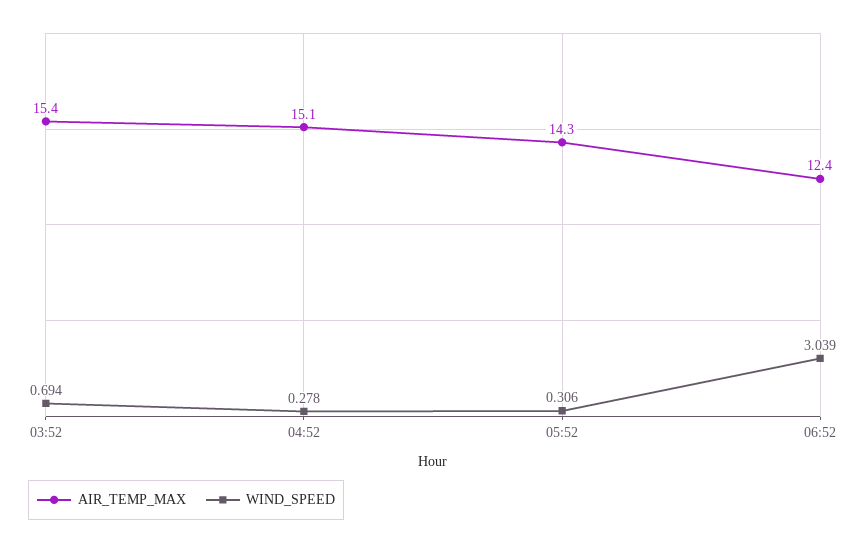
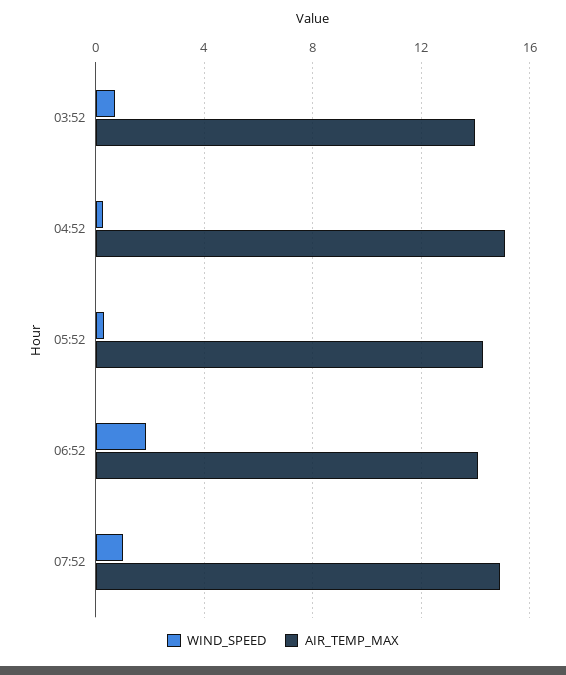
AIR_TEMP_MAX, 03:52: 15.4 -> 14
AIR_TEMP_MAX, 06:52: 12.4 -> 14
WIND_SPEED, 06:52: 3.039 -> 2
WIND_SPEED, 07:52: none -> 1
AIR_TEMP_MAX, 07:52: none -> 15

